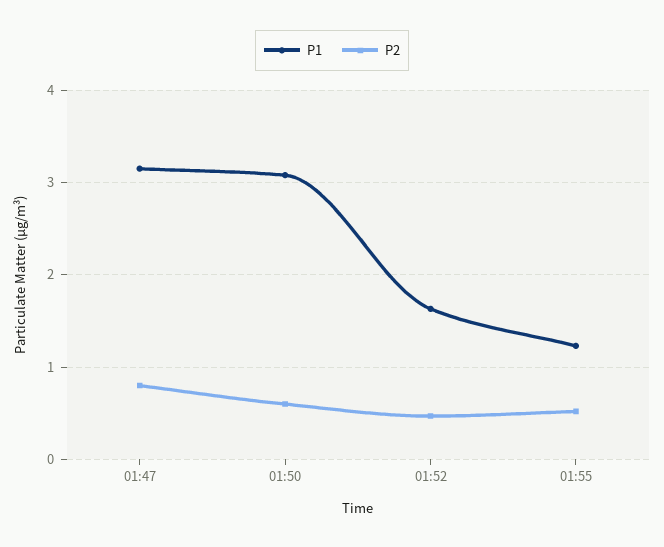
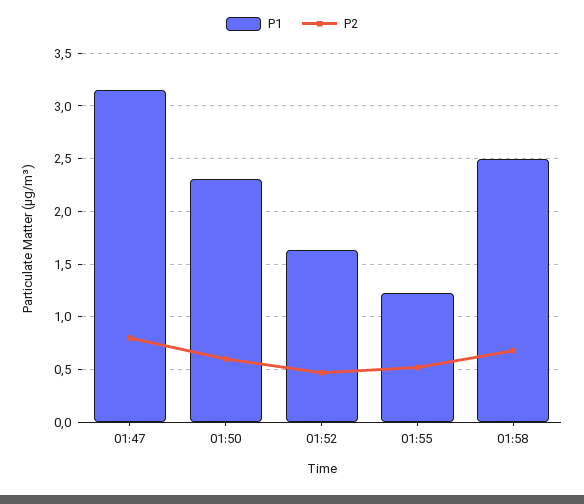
P1, 01:50: 3.1 -> 2.3
P1, 01:58: none -> 2.5
P2, 01:58: none -> 0.7

